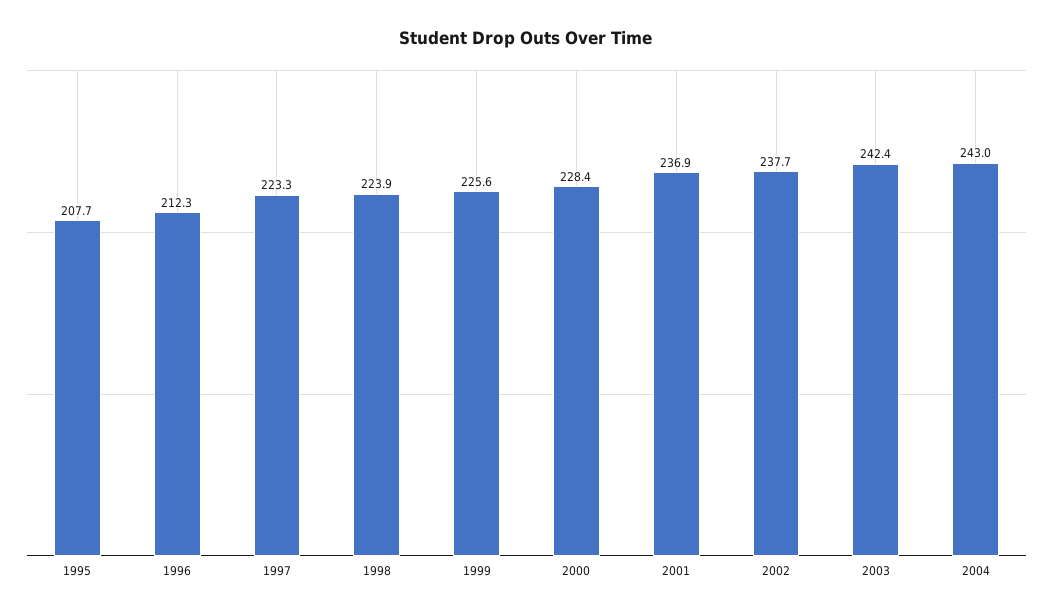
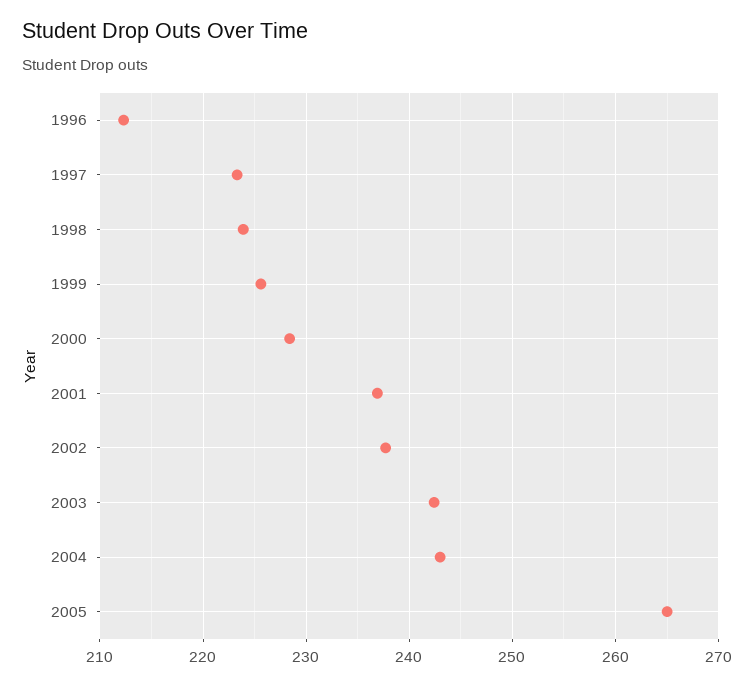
1995: 207.7 -> none
2005: none -> 265

